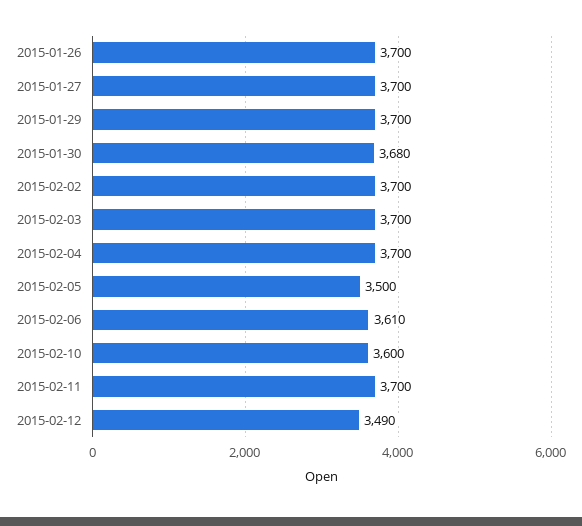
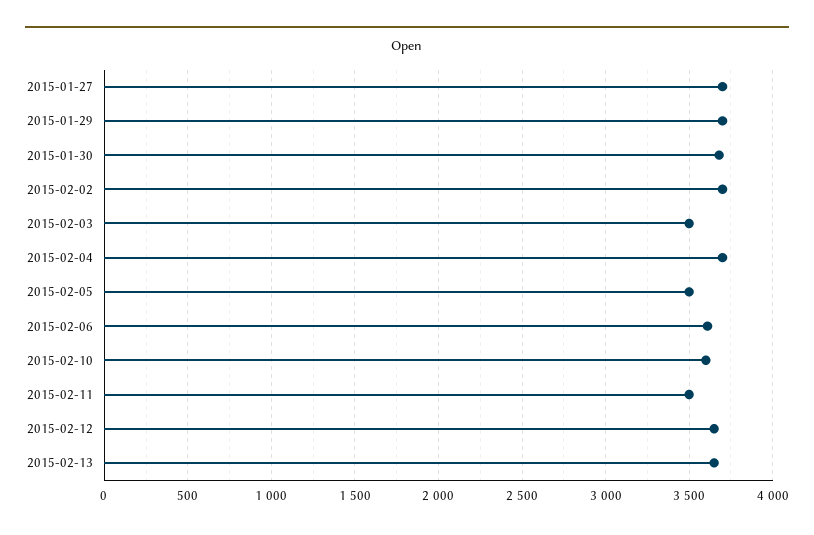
2015-01-26: 3700 -> none
2015-02-03: 3700 -> 3500
2015-02-11: 3700 -> 3500
2015-02-12: 3490 -> 3650
2015-02-13: none -> 3650

